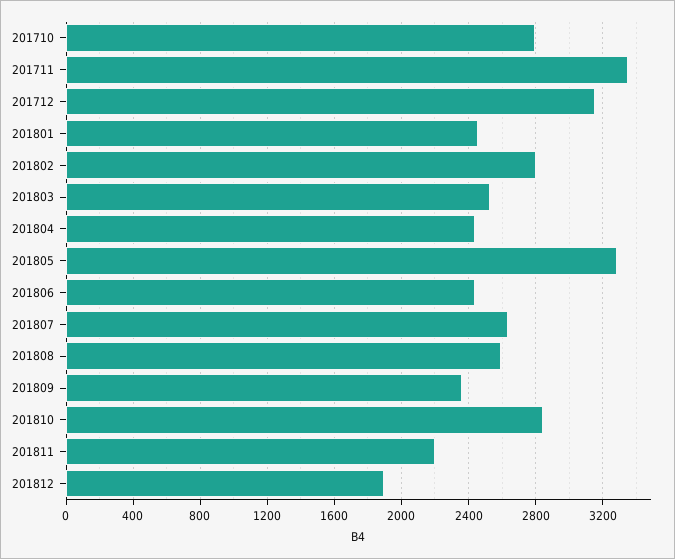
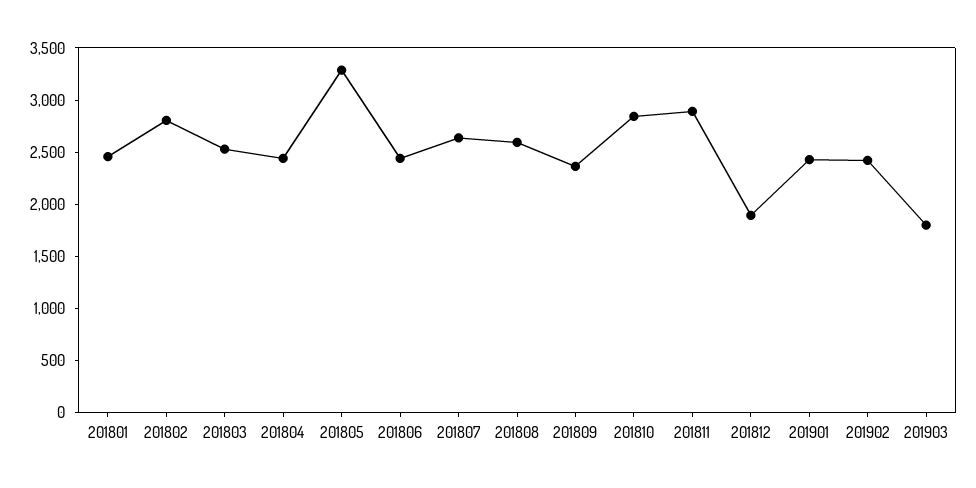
201710: 2800 -> none
201711: 3350 -> none
201712: 3150 -> none
201811: 2200 -> 2900
201901: none -> 2400
201902: none -> 2400
201903: none -> 1800

